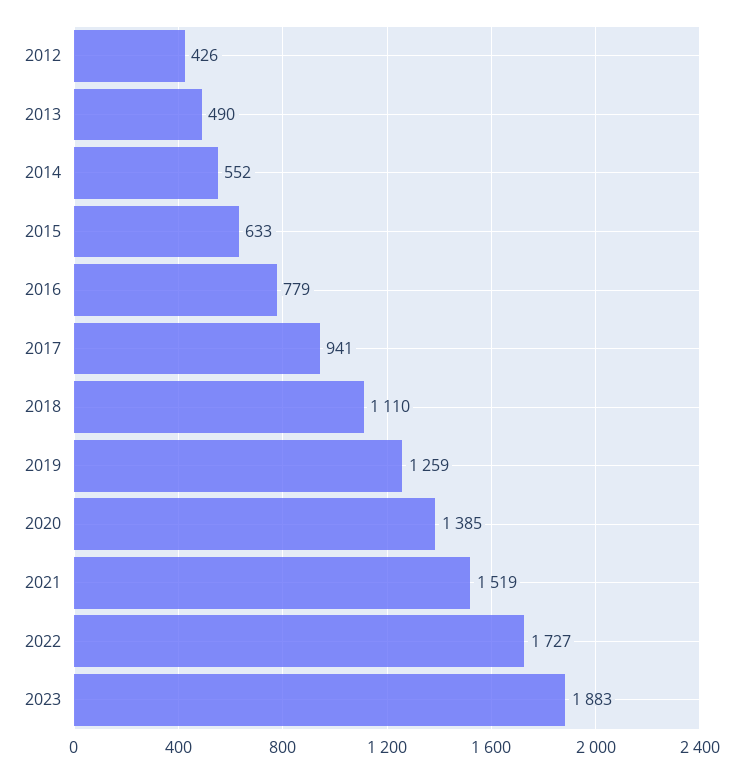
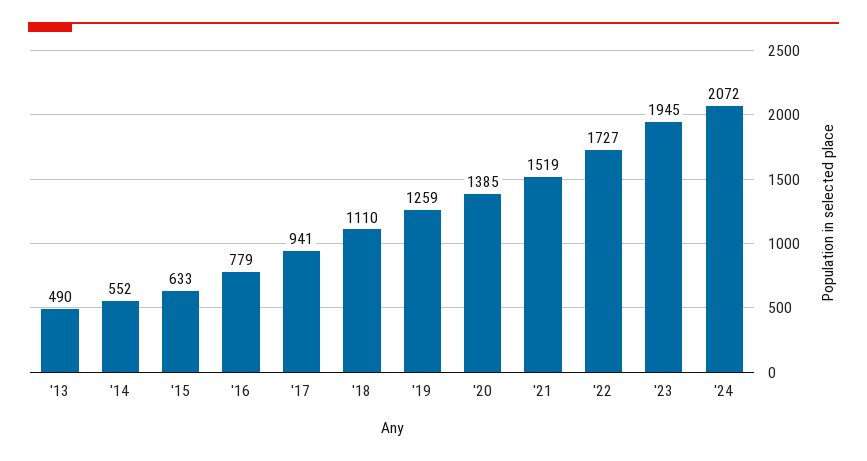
2012: 426 -> none
2023: 1883 -> 1945
'24: none -> 2072

